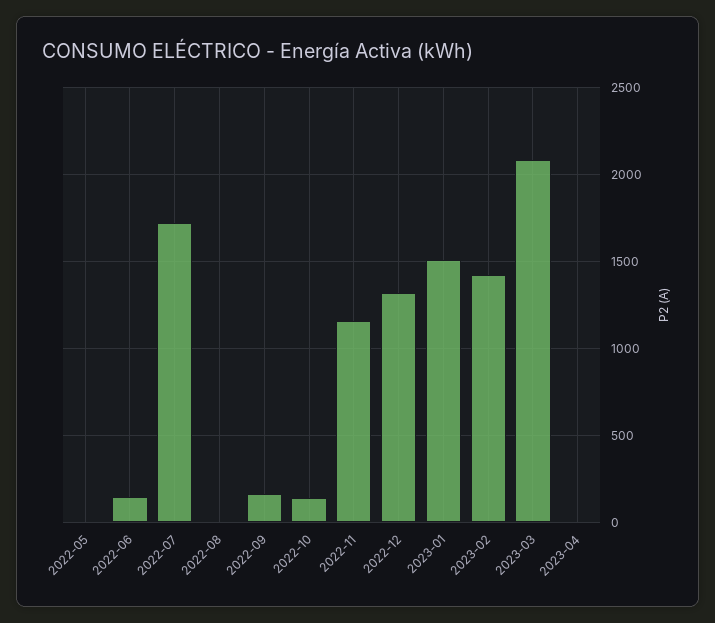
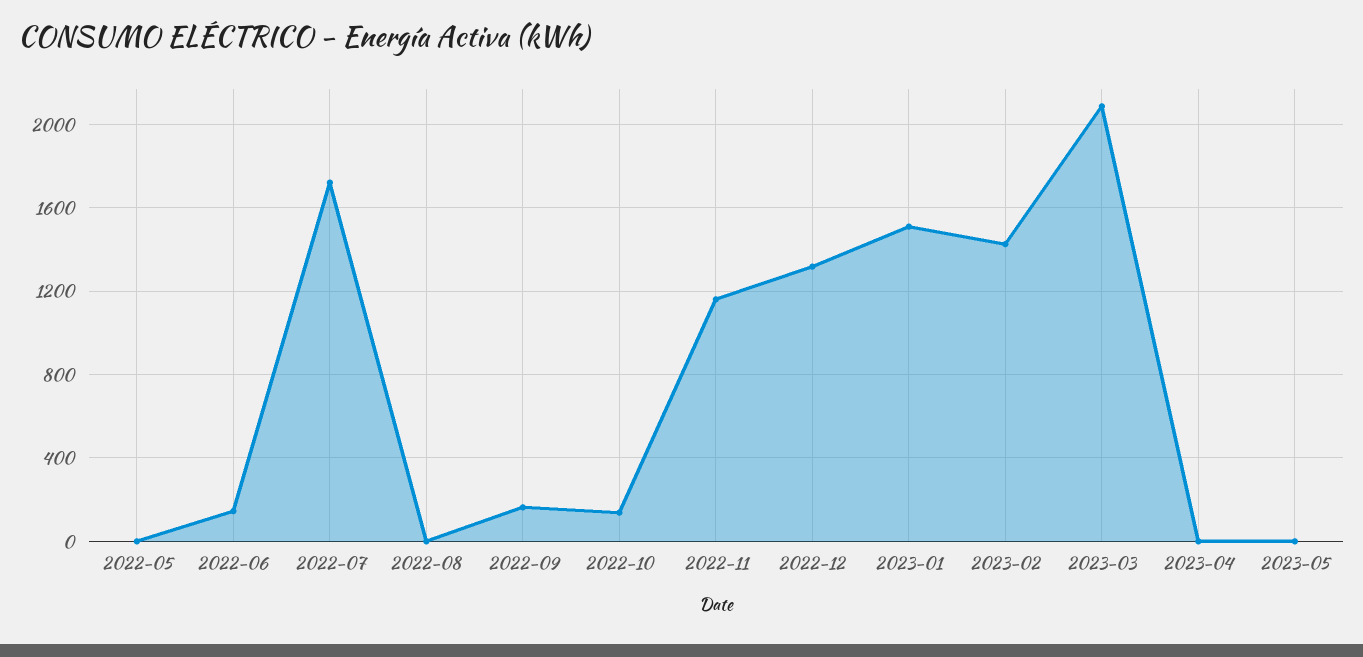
2023-05: none -> 0

